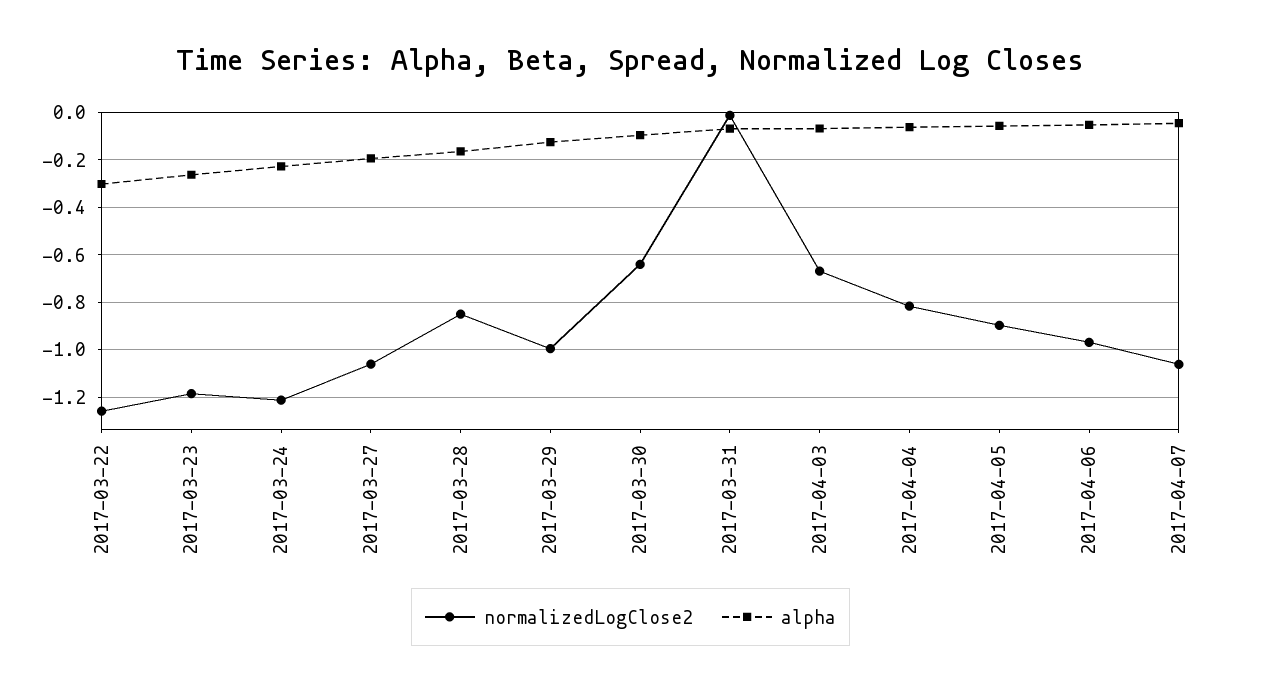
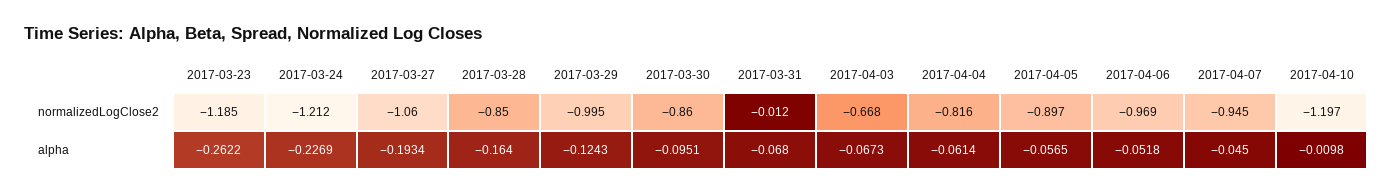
normalizedLogClose2, 2017-03-22: -1.25 -> none
alpha, 2017-03-22: -0.3 -> none
normalizedLogClose2, 2017-03-30: -0.65 -> -0.86
normalizedLogClose2, 2017-04-07: -1.05 -> -0.945
normalizedLogClose2, 2017-04-10: none -> -1.197
alpha, 2017-04-10: none -> -0.0098

